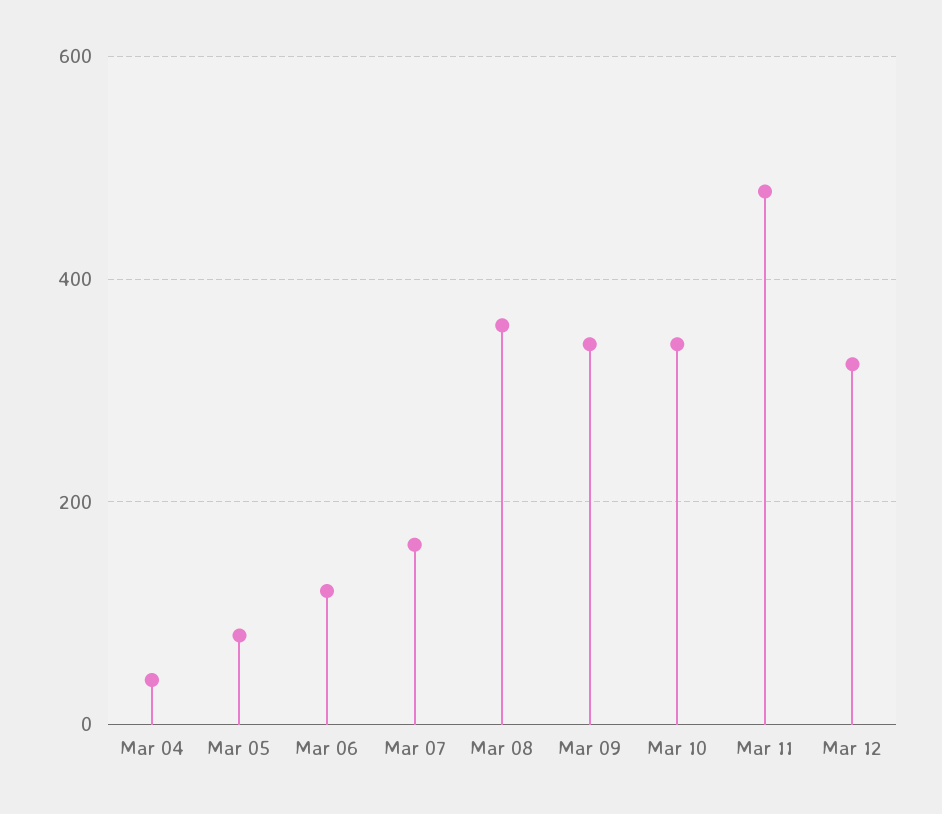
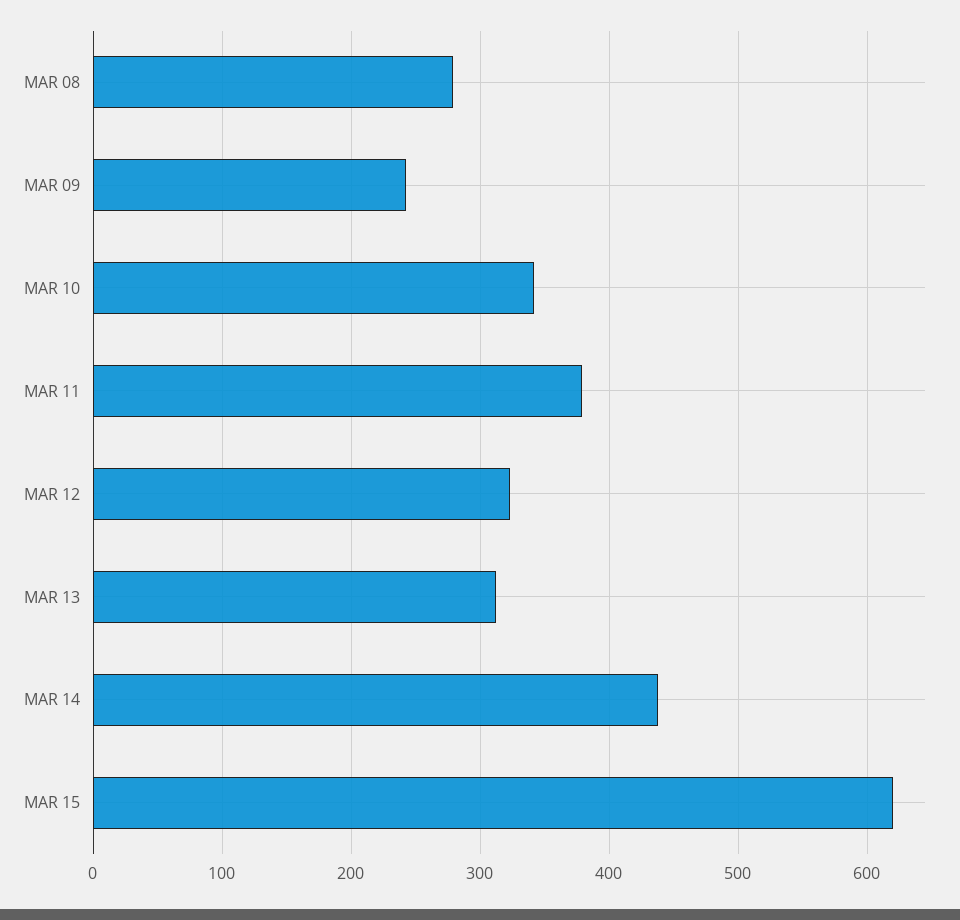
Mar 04: 40 -> none
Mar 05: 80 -> none
Mar 06: 120 -> none
Mar 07: 160 -> none
Mar 08: 360 -> 280
Mar 09: 340 -> 240
Mar 11: 480 -> 380
MAR 13: none -> 310
MAR 14: none -> 440
MAR 15: none -> 620

